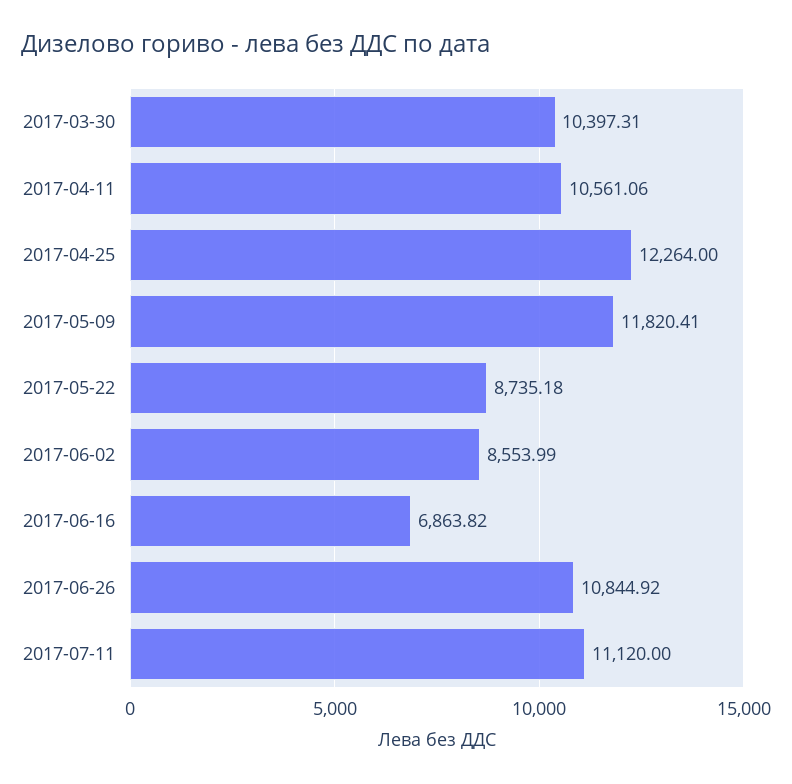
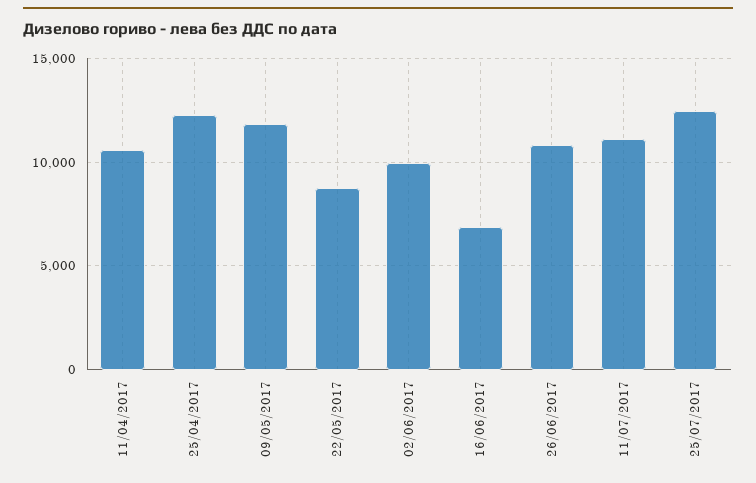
2017-03-30: 10397.31 -> none
2017-06-02: 8553.99 -> 10000
25/07/2017: none -> 12500

